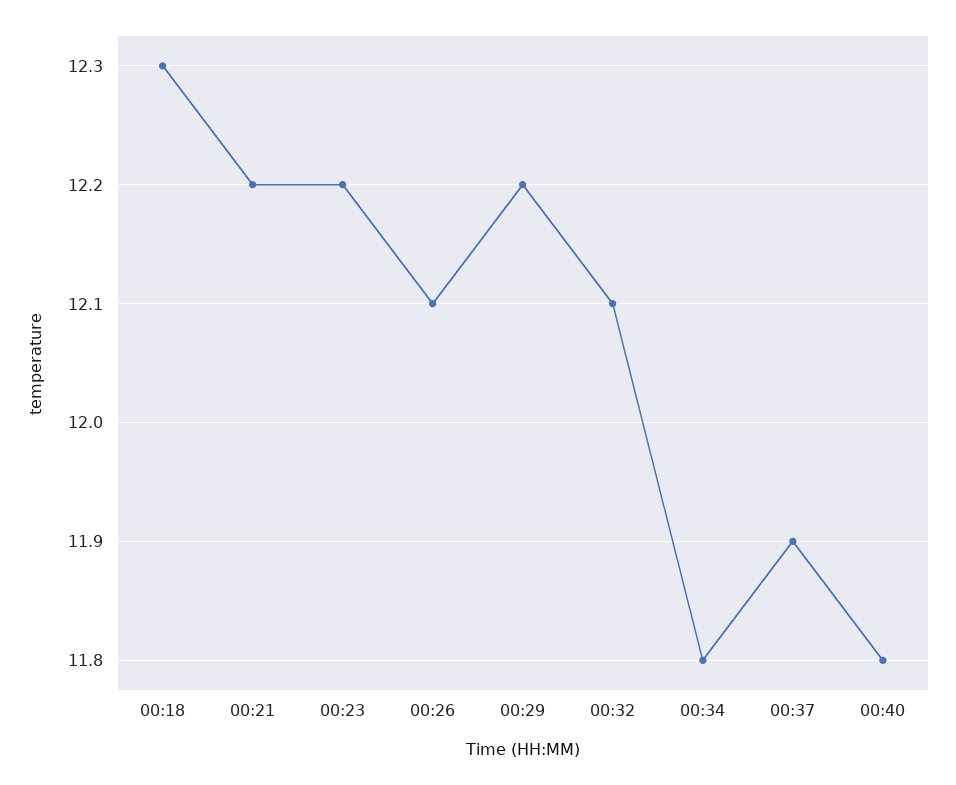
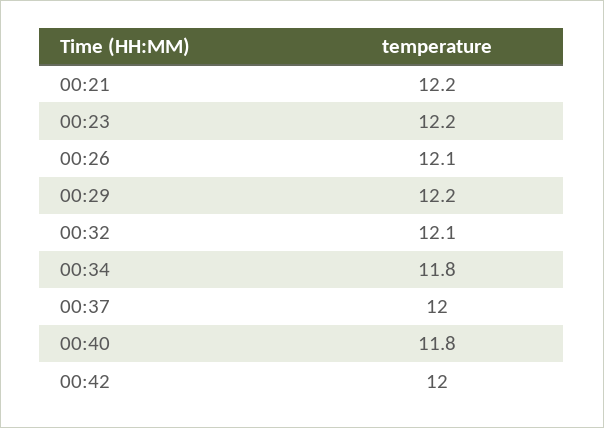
00:18: 12.3 -> none
00:37: 11.9 -> 12
00:42: none -> 12

